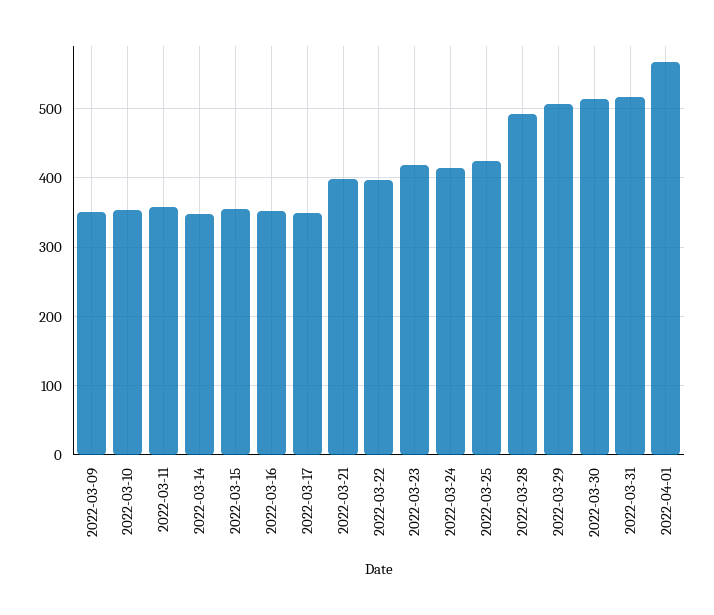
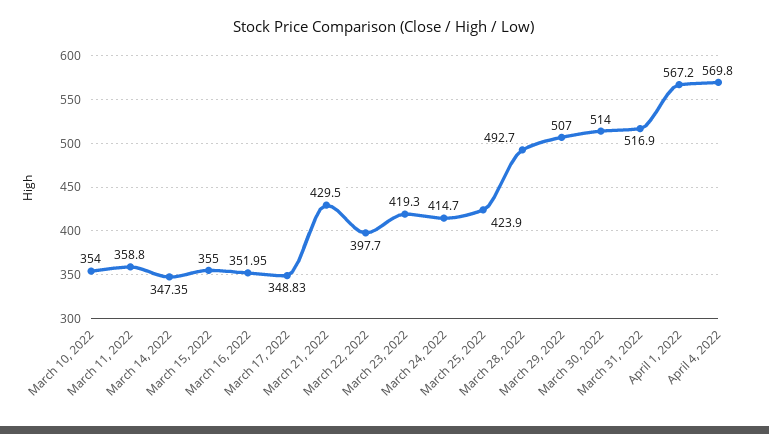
2022-03-09: 350 -> none
2022-03-21: 400 -> 429.5
April 4, 2022: none -> 569.8

